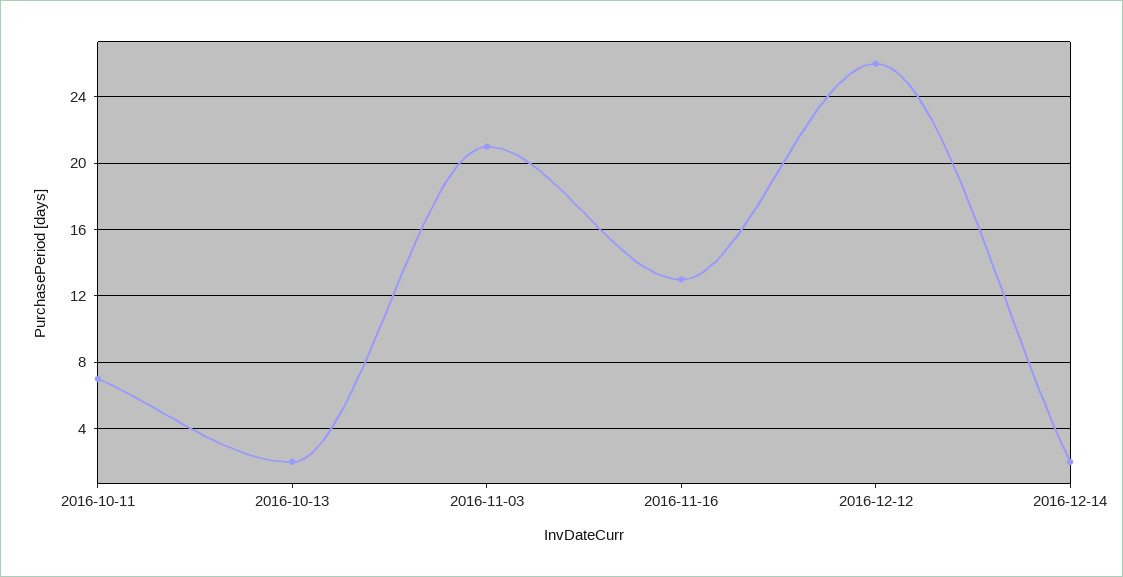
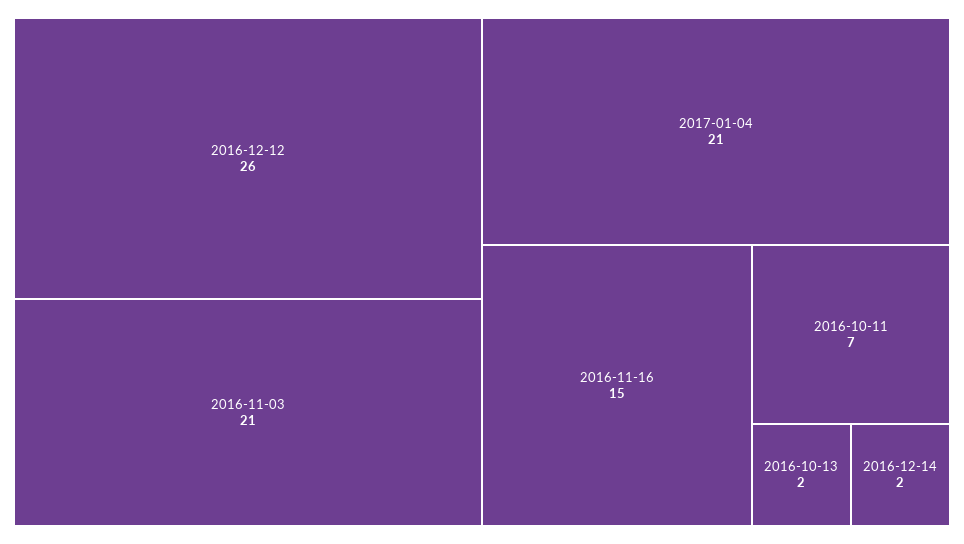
2016-11-16: 13 -> 15
2017-01-04: none -> 21

